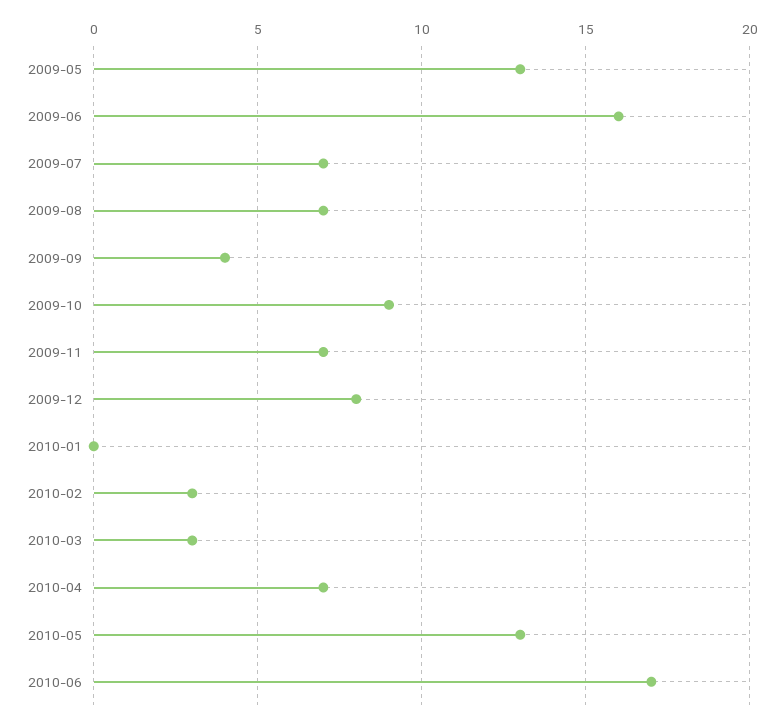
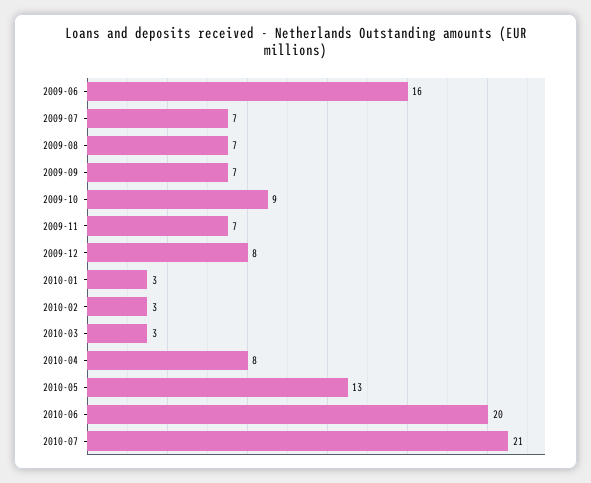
2009-05: 13 -> none
2009-09: 4 -> 7
2010-01: 0 -> 3
2010-04: 7 -> 8
2010-06: 17 -> 20
2010-07: none -> 21

